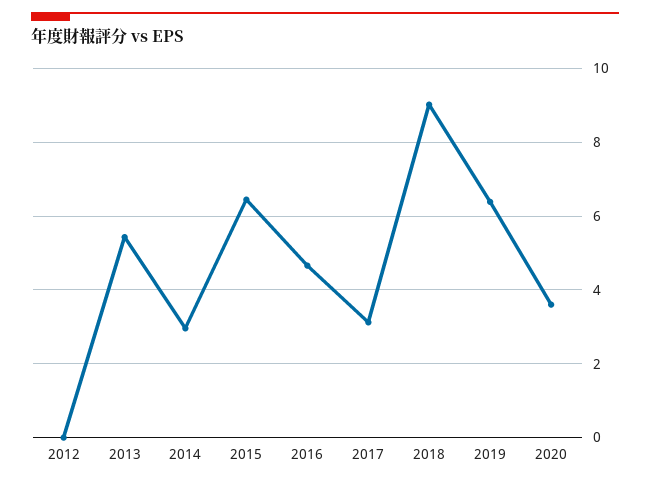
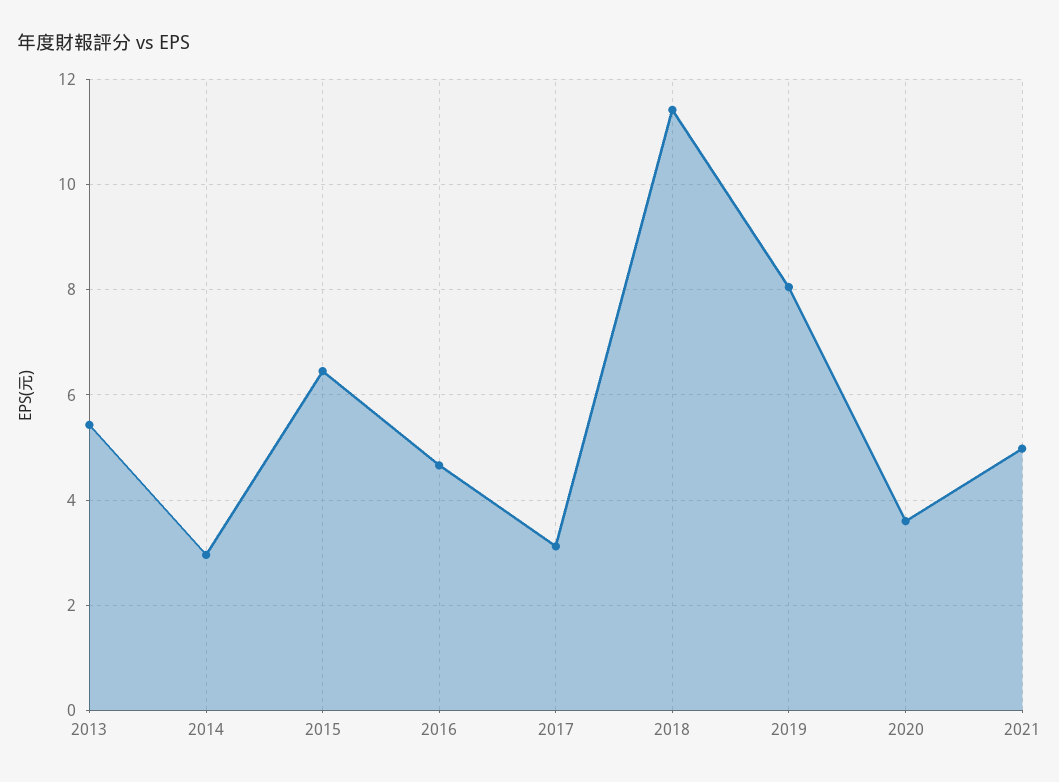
2012: 0 -> none
2018: 9 -> 11.4
2019: 6.4 -> 8
2021: none -> 5

